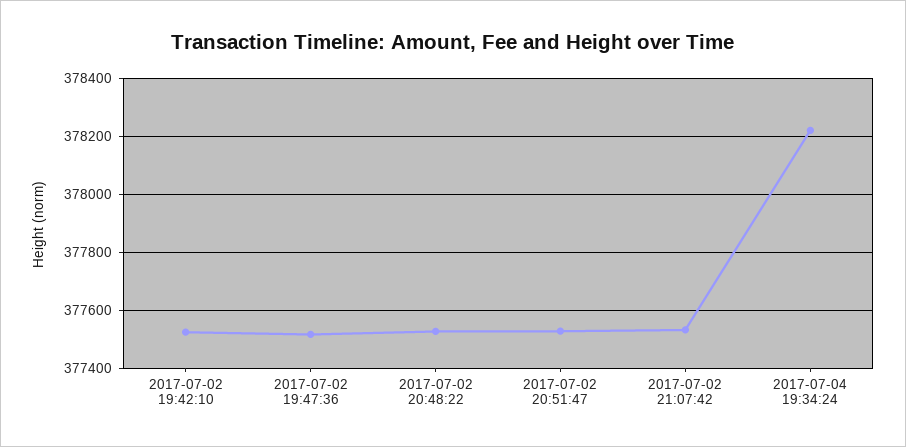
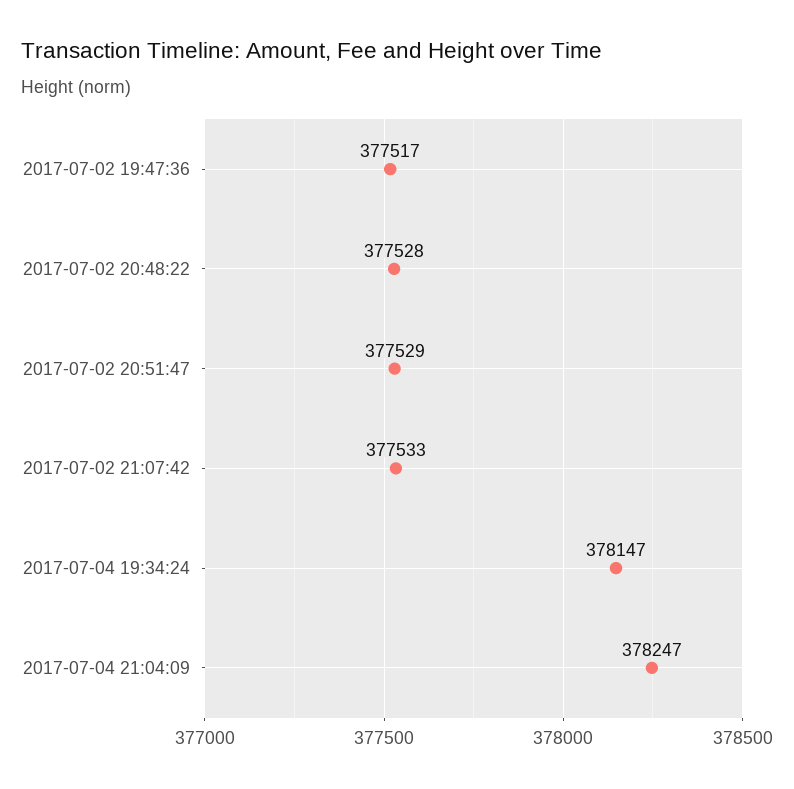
2017-07-02 19:42:10: 377525 -> none
2017-07-04 19:34:24: 378225 -> 378147
2017-07-04 21:04:09: none -> 378247

